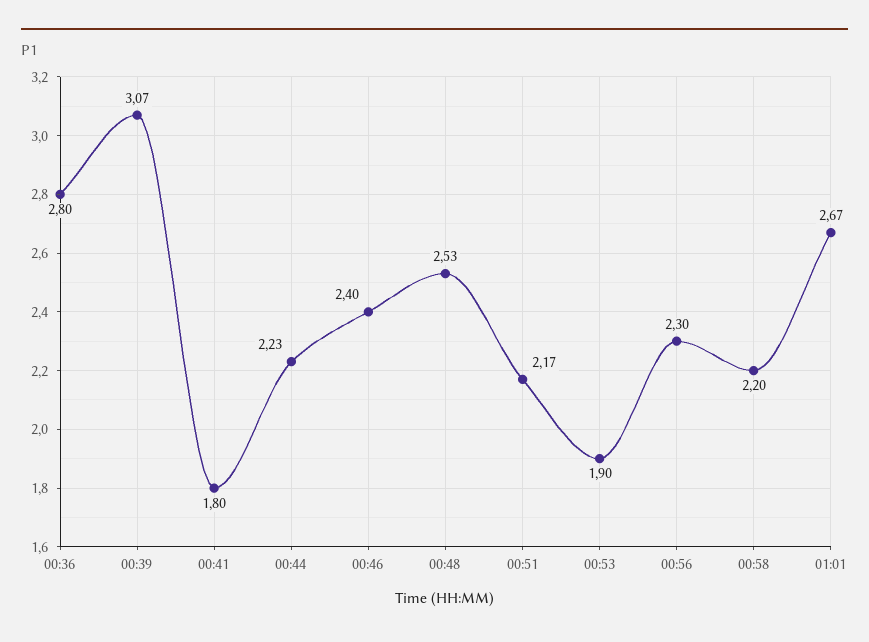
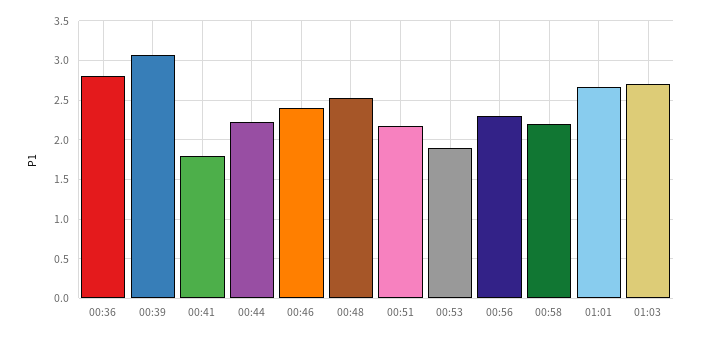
01:03: none -> 2.7

